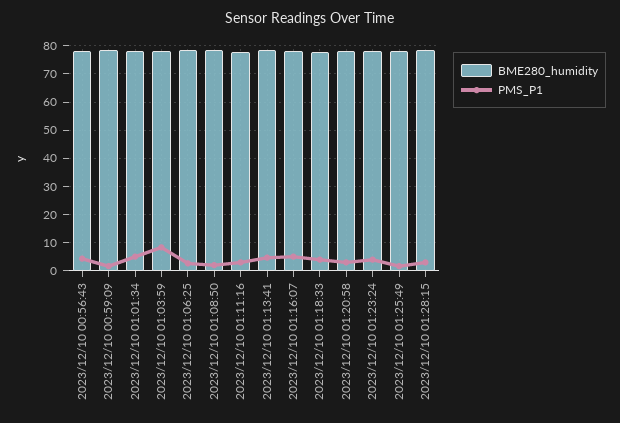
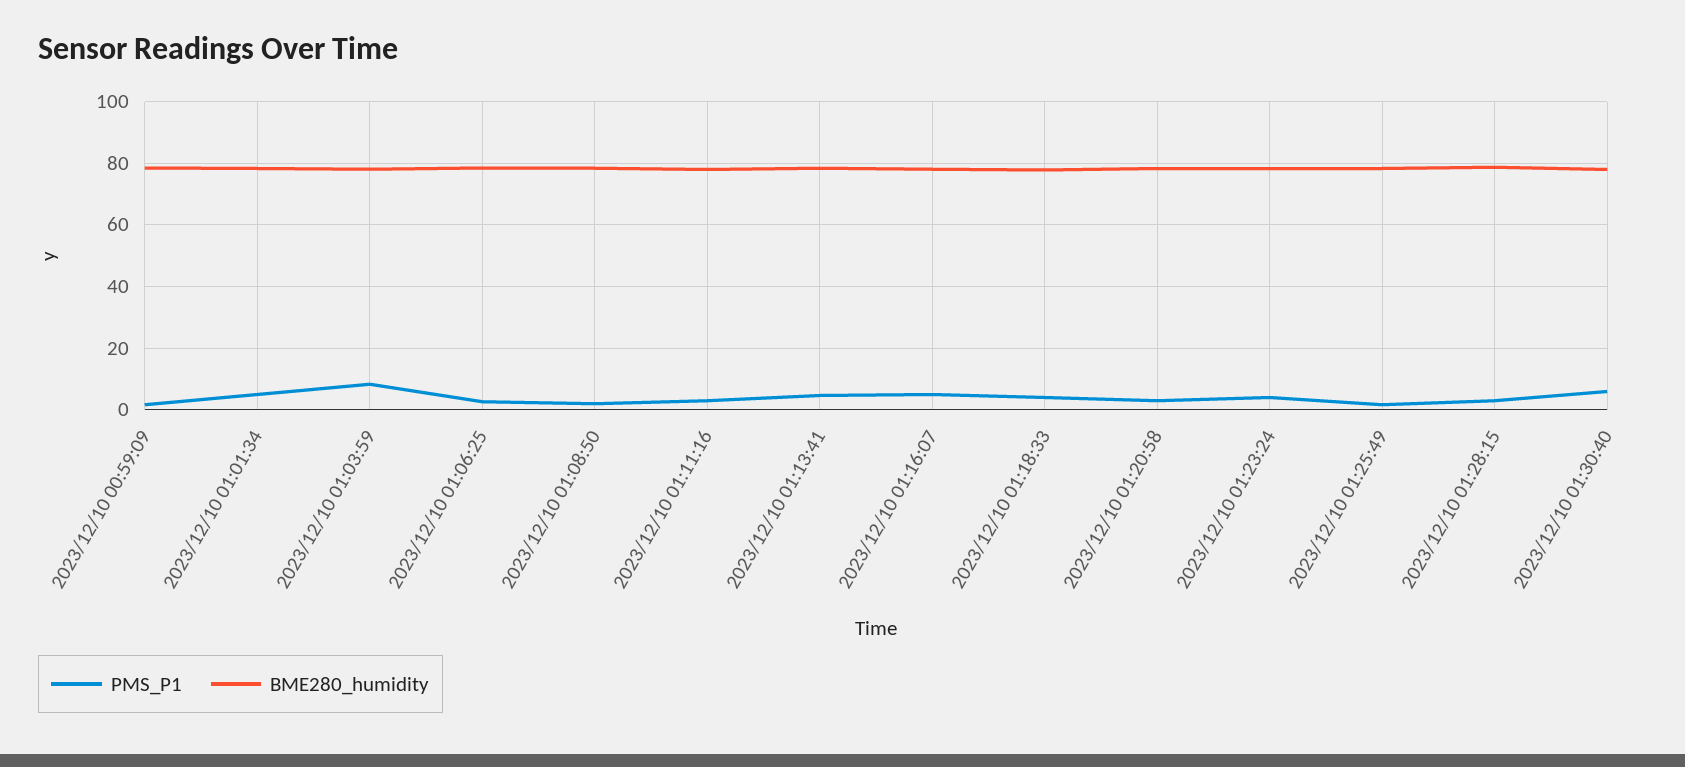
BME280_humidity, 2023/12/10 00:56:43: 77.5 -> none
PMS_P1, 2023/12/10 00:56:43: 5 -> none
PMS_P1, 2023/12/10 01:30:40: none -> 6
BME280_humidity, 2023/12/10 01:30:40: none -> 78

